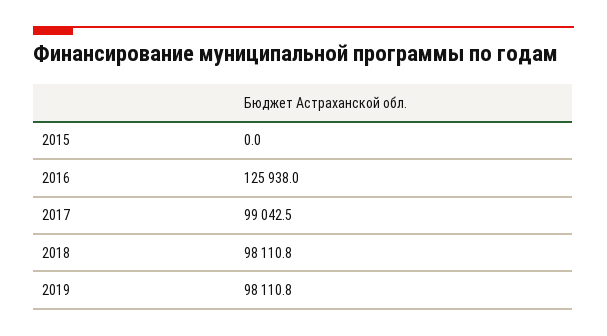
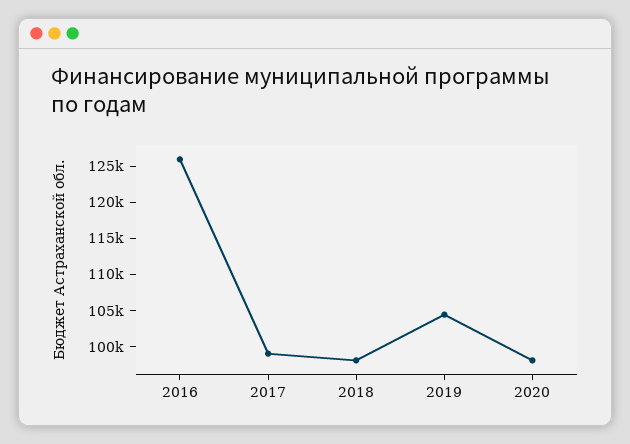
2015: 0 -> none
2019: 98110.8 -> 105000
2020: none -> 97500

